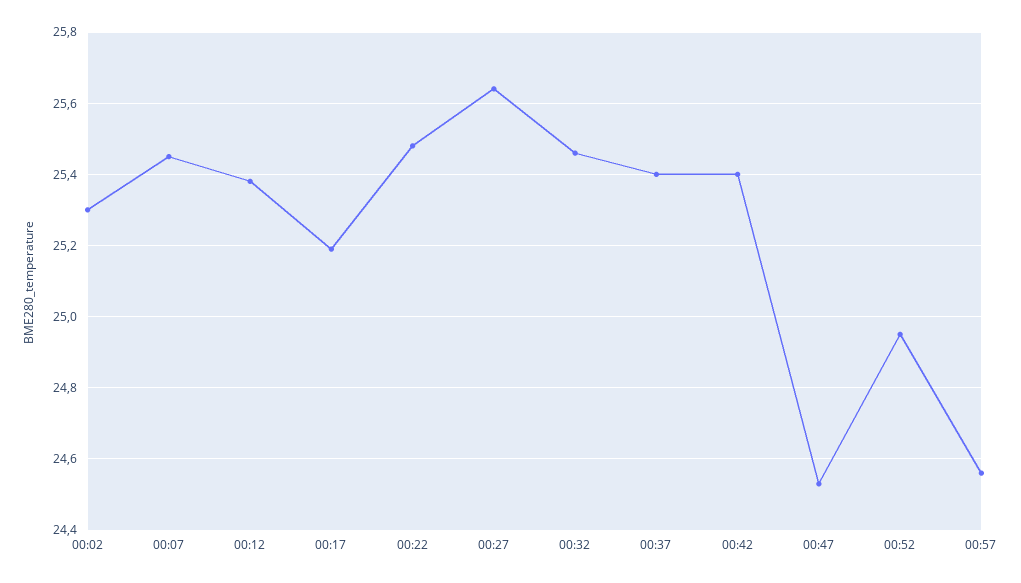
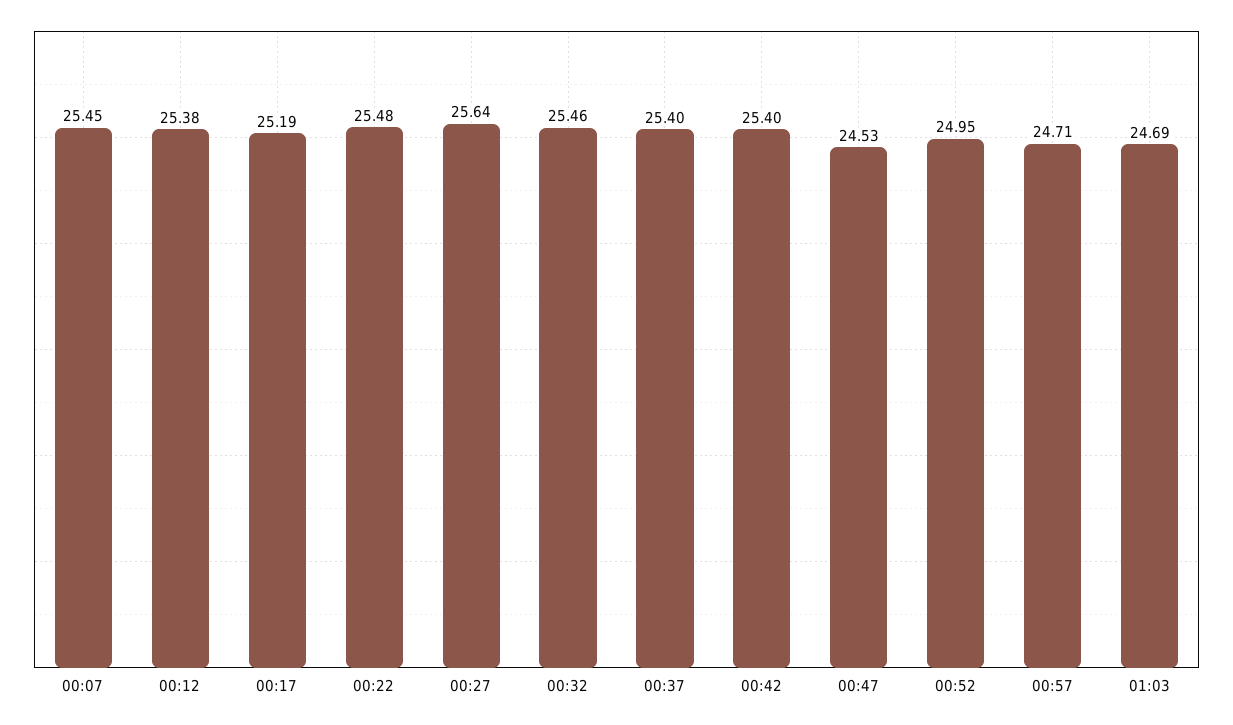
00:02: 25.3 -> none
00:57: 24.55 -> 24.71
01:03: none -> 24.69

